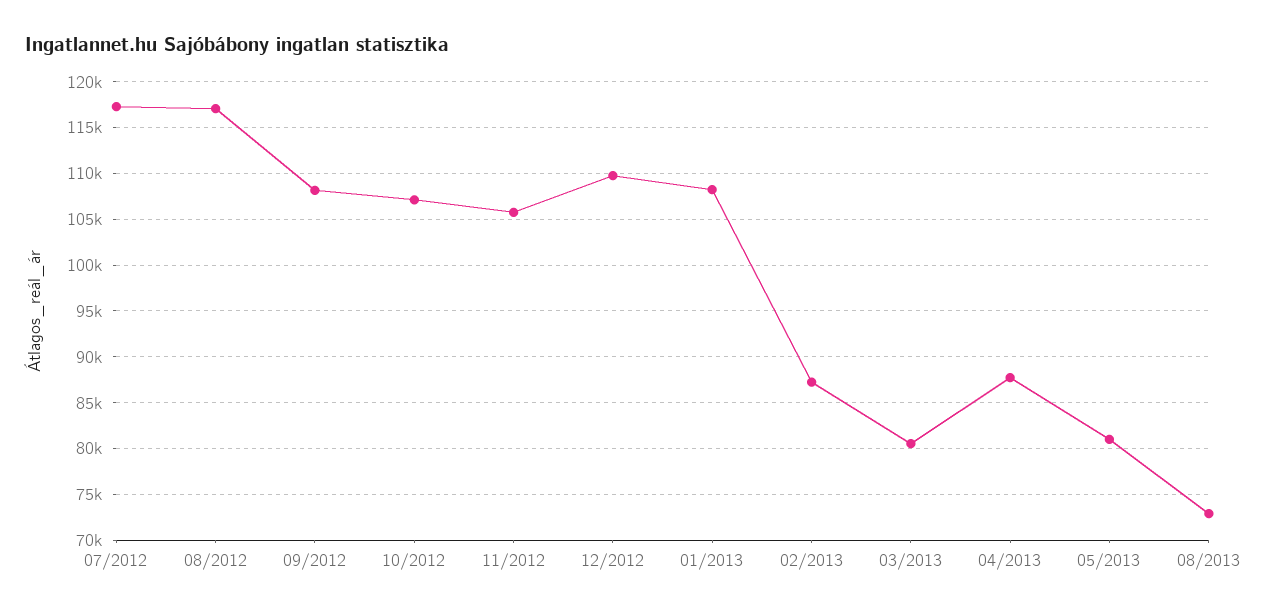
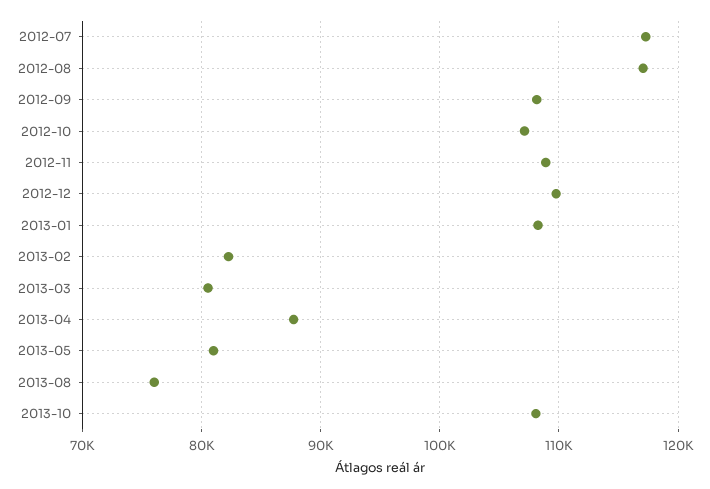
11/2012: 106000 -> 109000
02/2013: 87000 -> 82000
08/2013: 73000 -> 76000
2013-10: none -> 108000

